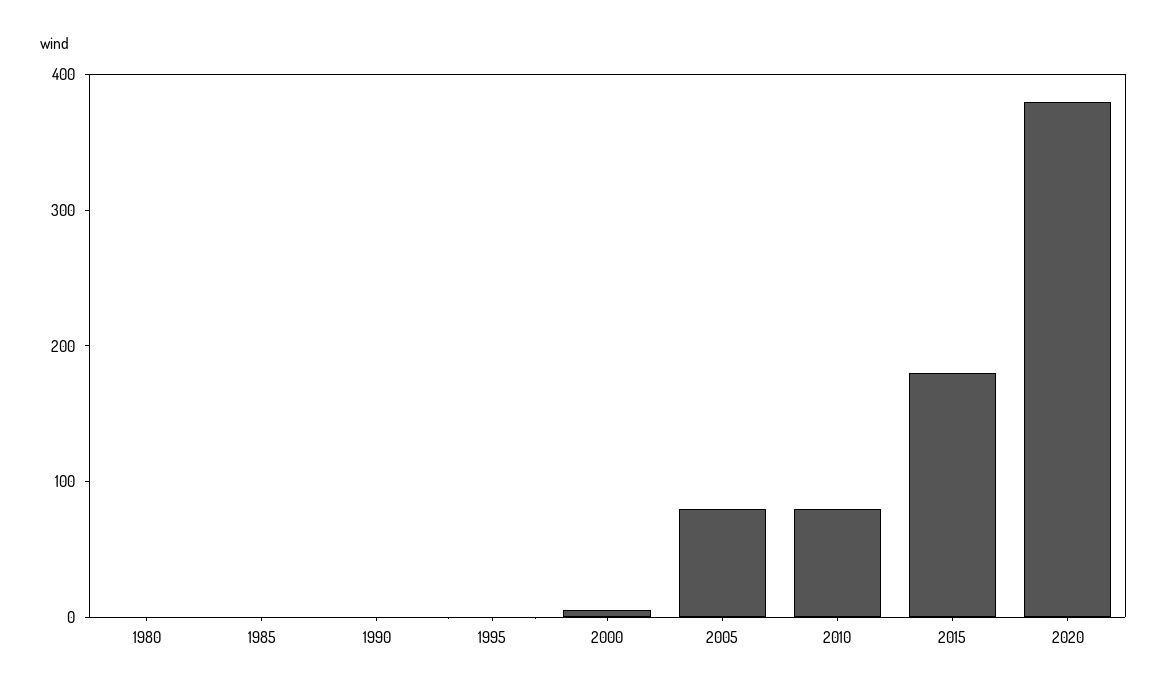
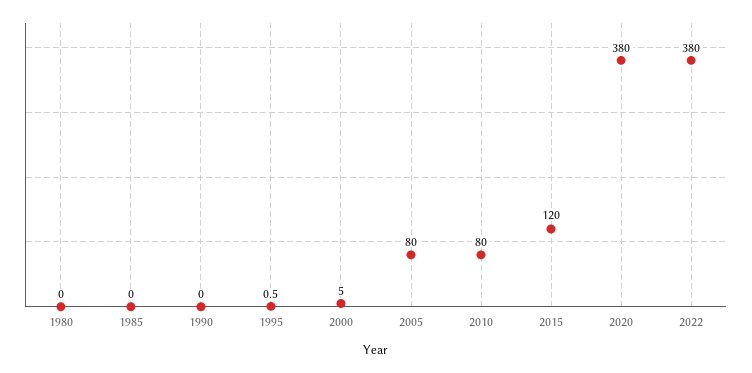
2015: 180 -> 120
2022: none -> 380

